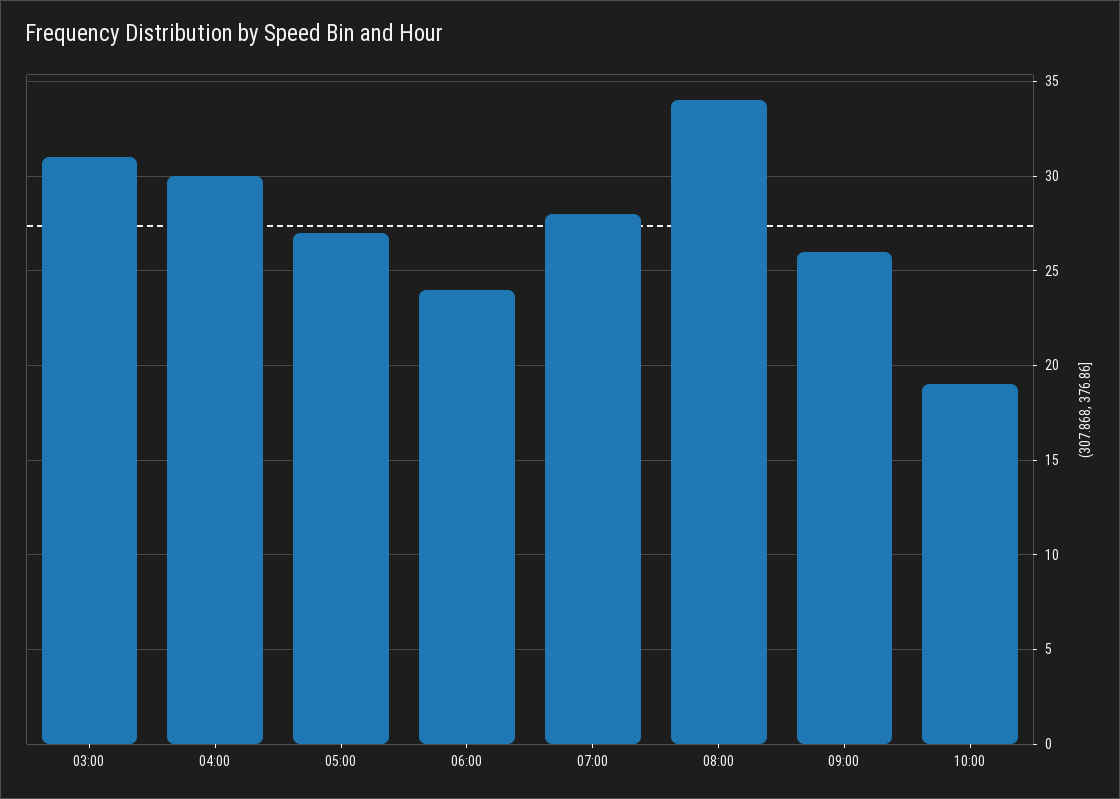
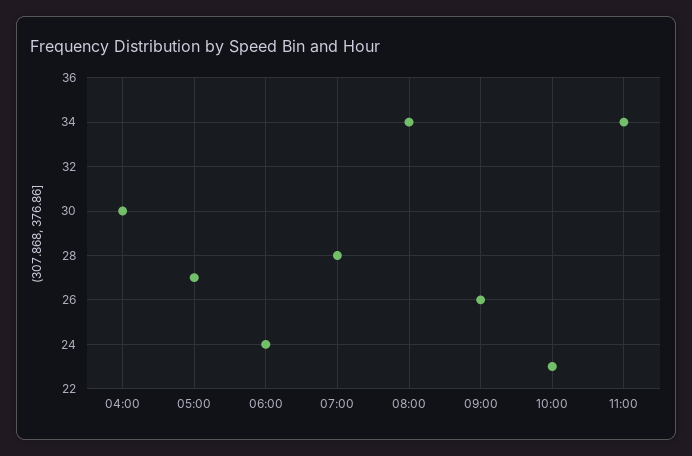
03:00: 31 -> none
10:00: 19 -> 23
11:00: none -> 34

